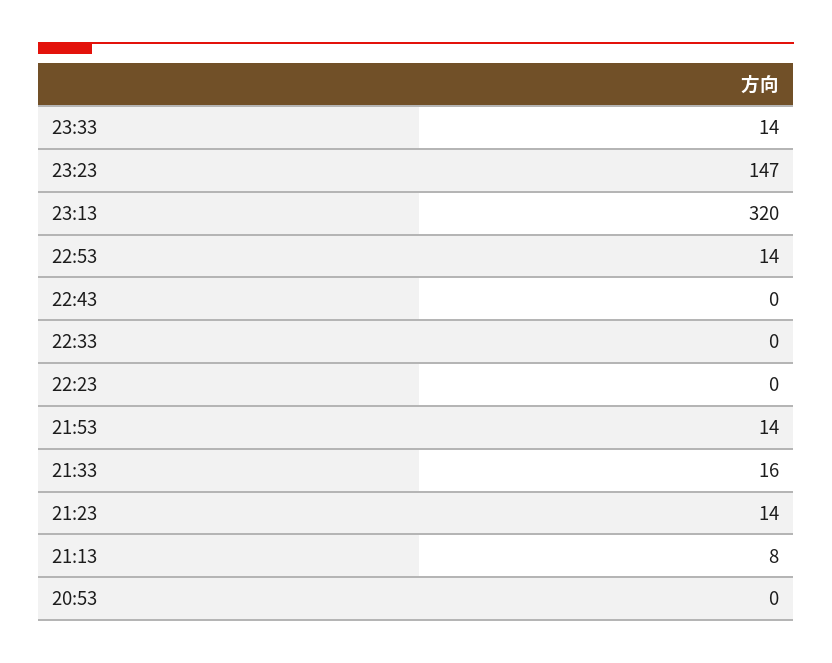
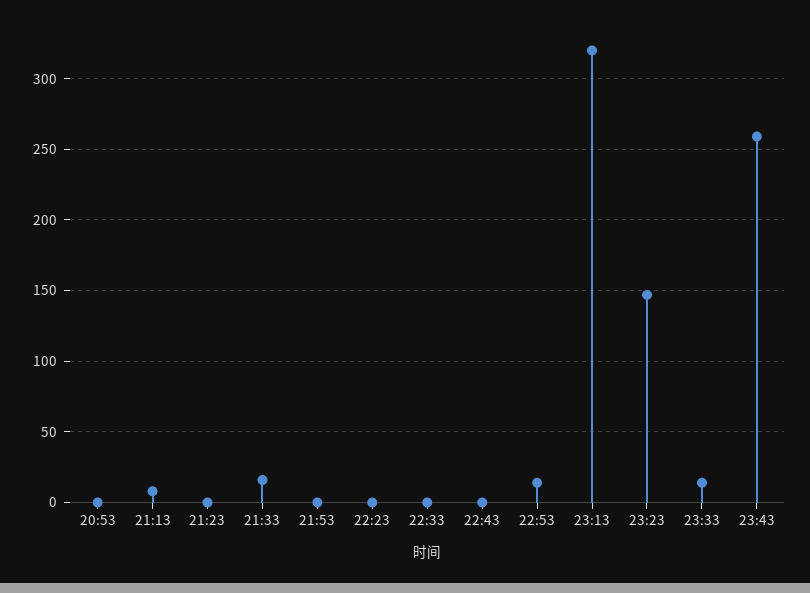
21:53: 14 -> 0
21:23: 14 -> 0
23:43: none -> 260

